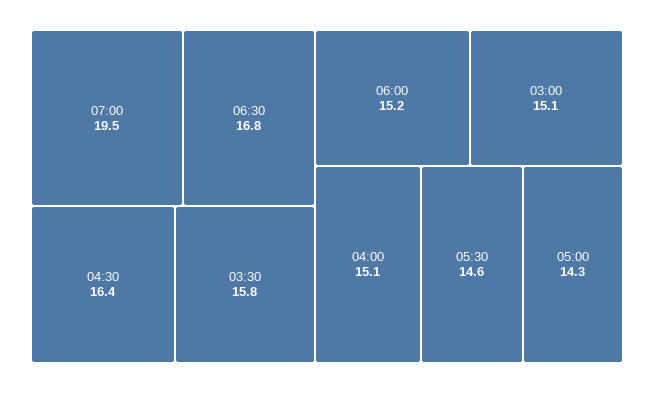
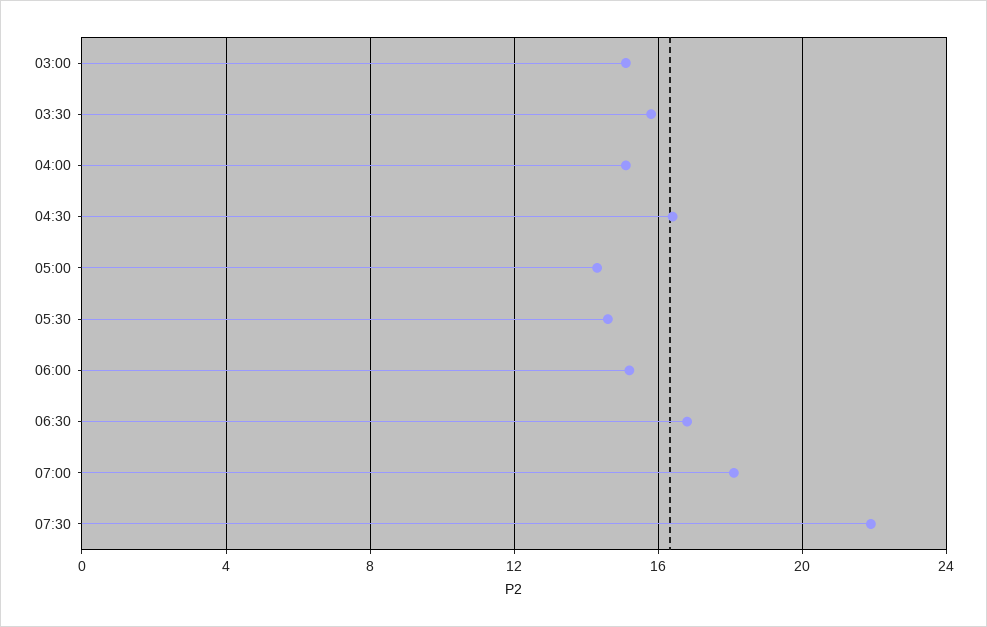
07:00: 19.5 -> 18
07:30: none -> 22

